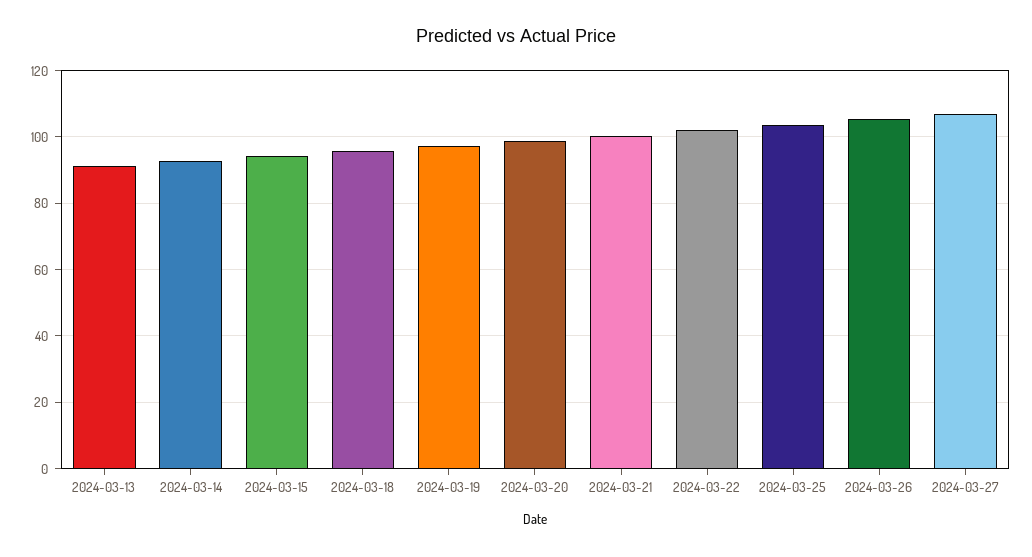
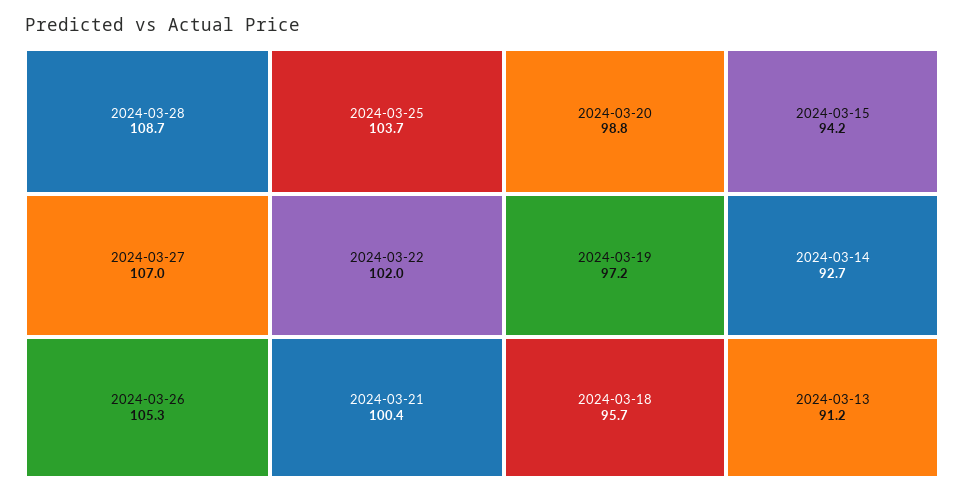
2024-03-28: none -> 108.7

